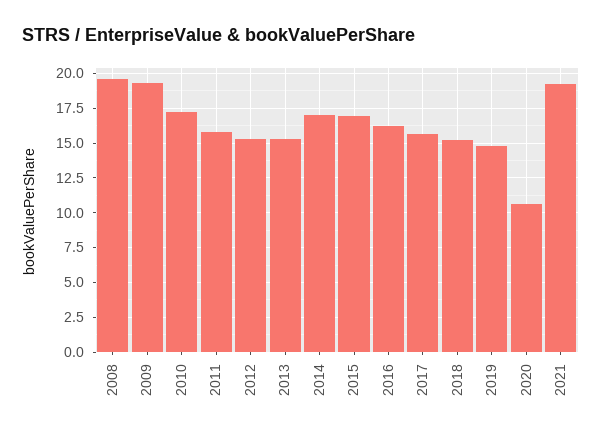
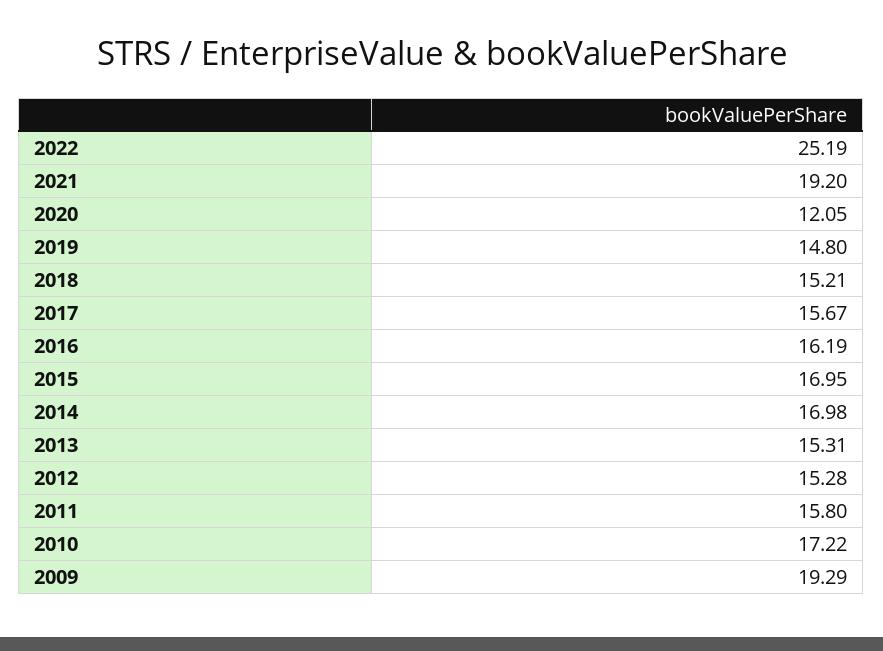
2008: 19.5 -> none
2020: 10.5 -> 12.05
2022: none -> 25.19

